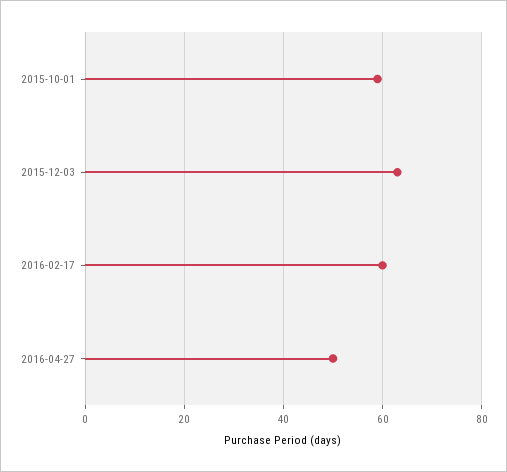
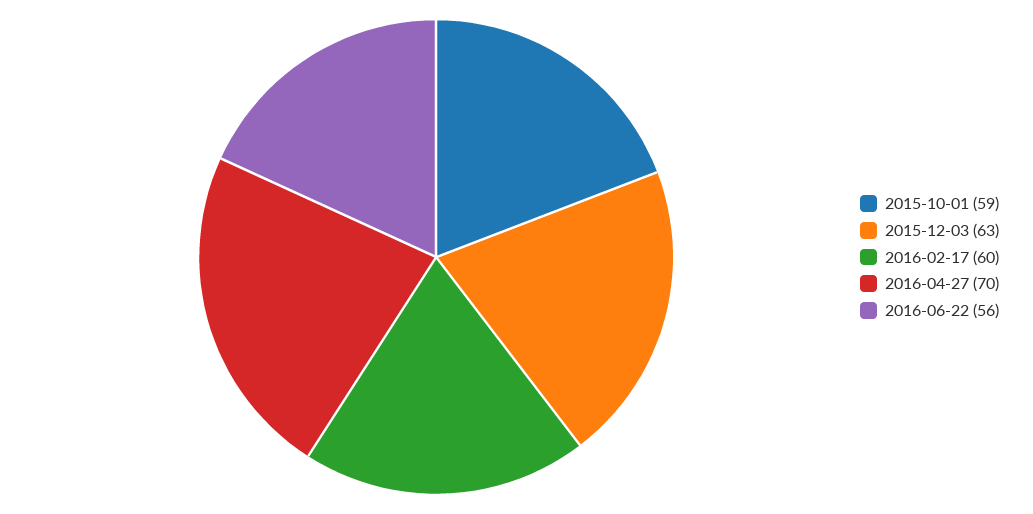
2016-04-27: 50 -> 70
2016-06-22: none -> 56

